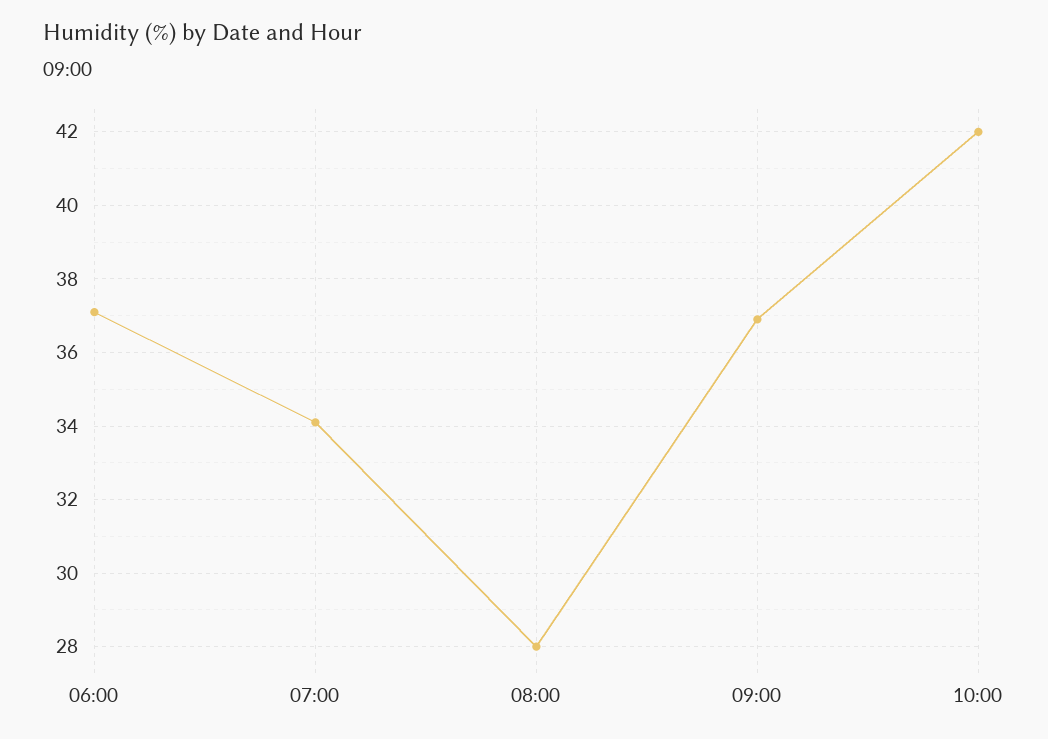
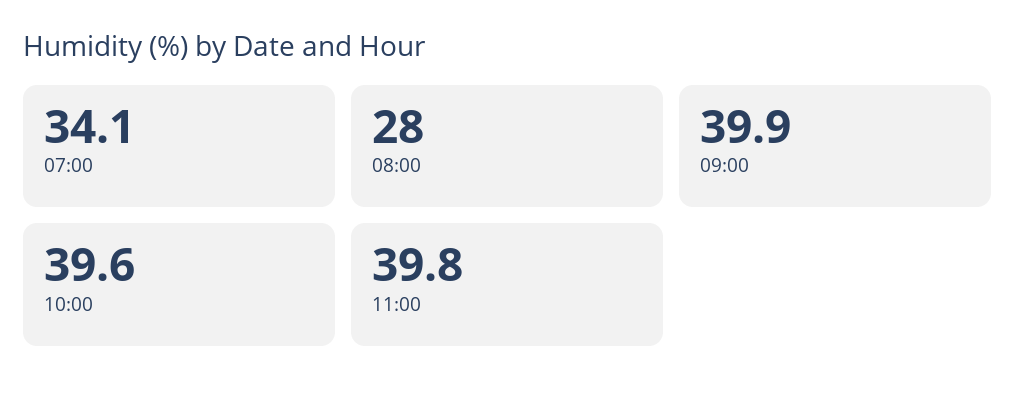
06:00: 37 -> none
09:00: 37 -> 39.9
10:00: 42 -> 39.6
11:00: none -> 39.8

